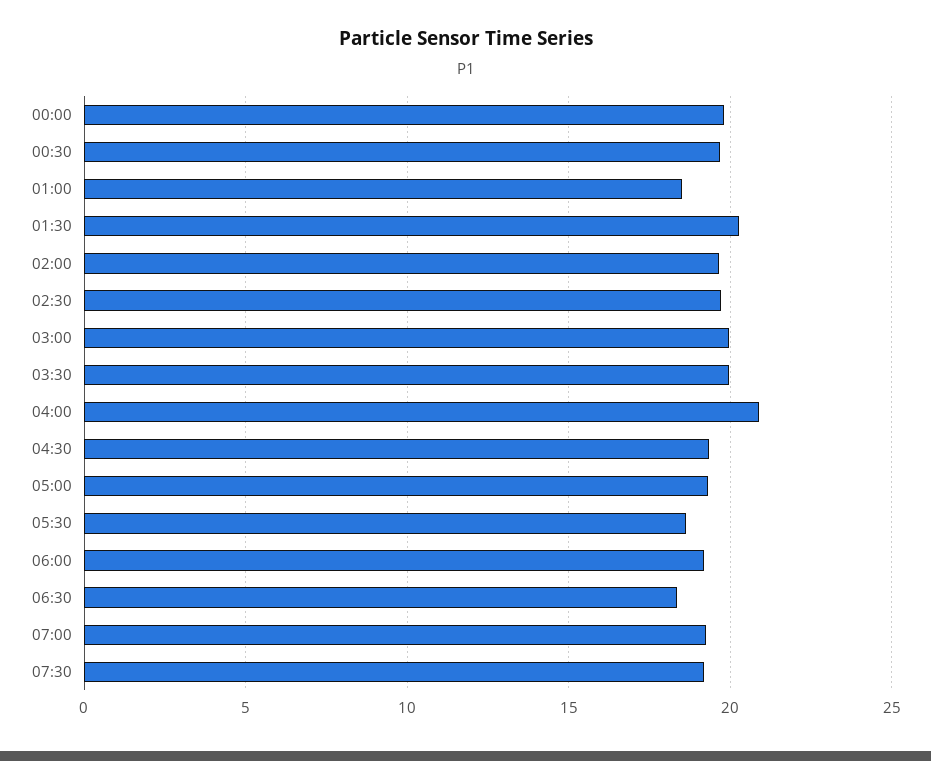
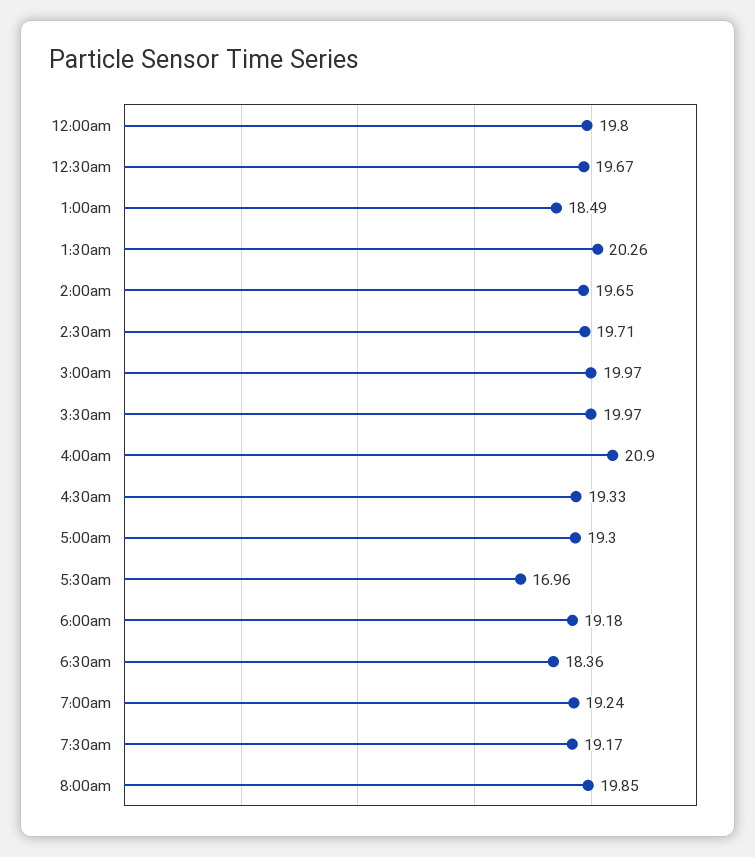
05:30: 18.5 -> 16.96
8:00am: none -> 19.85

